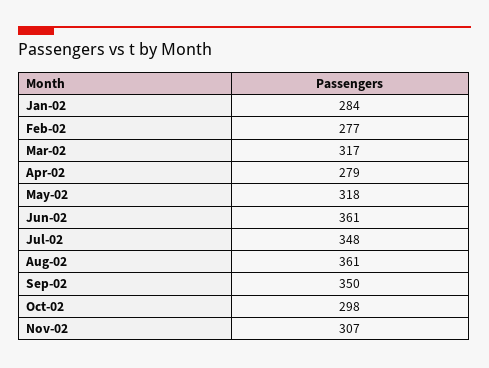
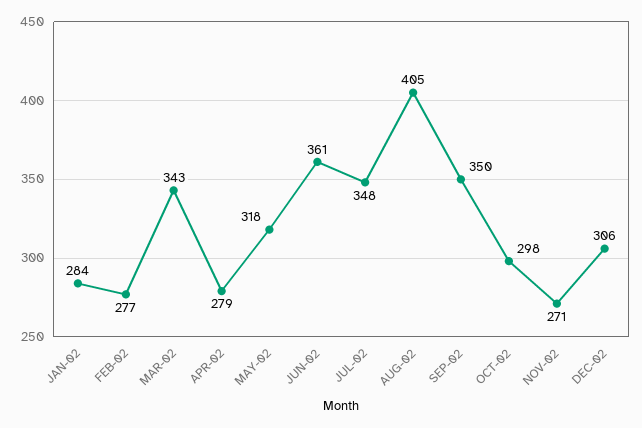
Mar-02: 317 -> 343
Aug-02: 361 -> 405
Nov-02: 307 -> 271
DEC-02: none -> 306

